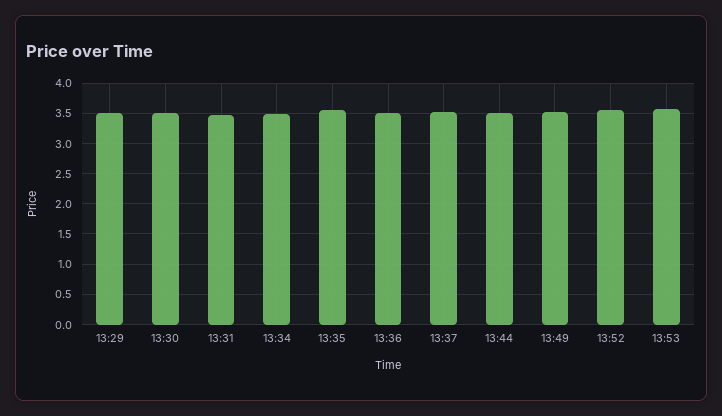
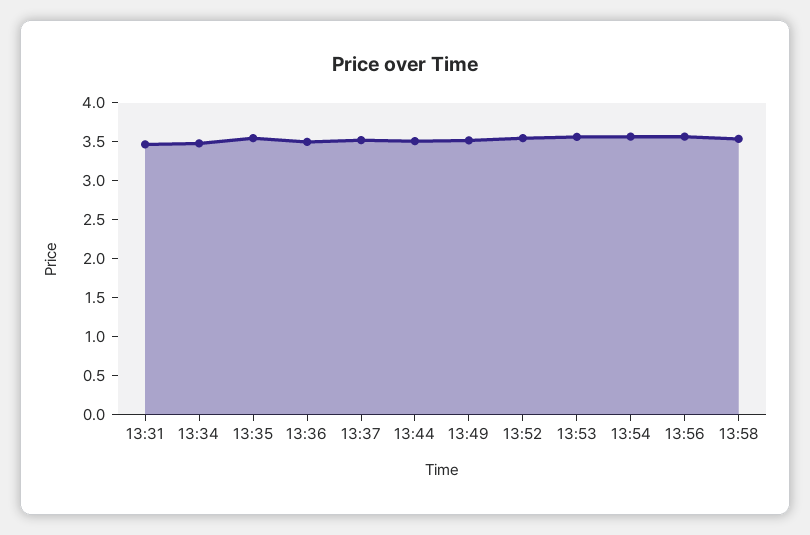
13:29: 3.5 -> none
13:30: 3.5 -> none
13:54: none -> 3.5
13:56: none -> 3.5
13:58: none -> 3.5

